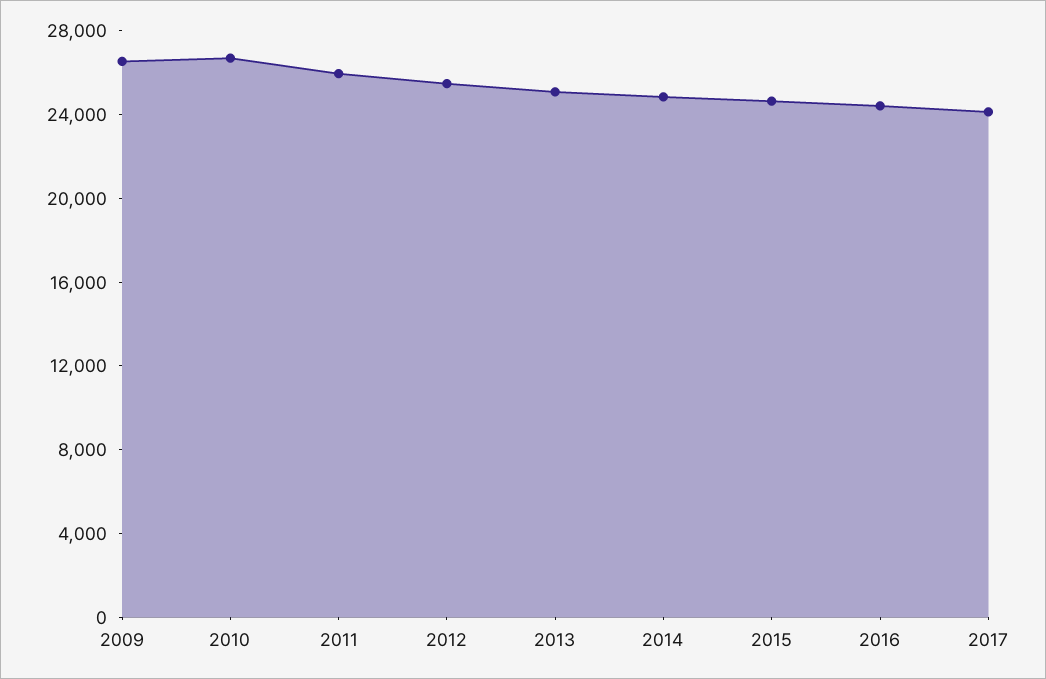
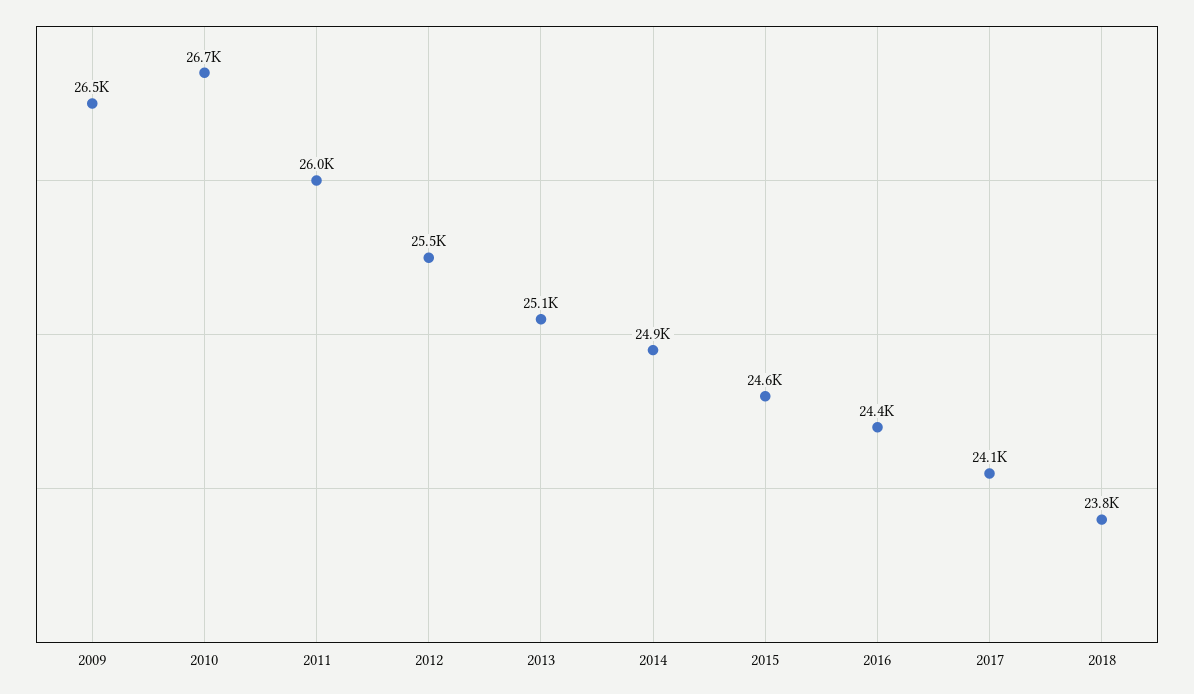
2018: none -> 23800

